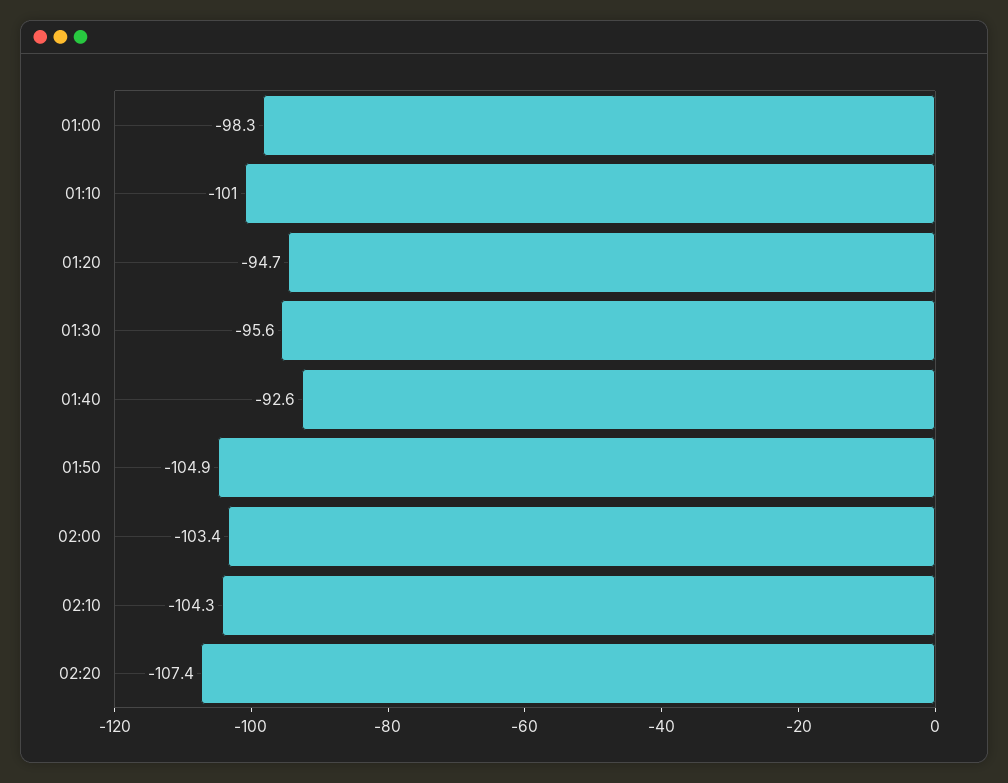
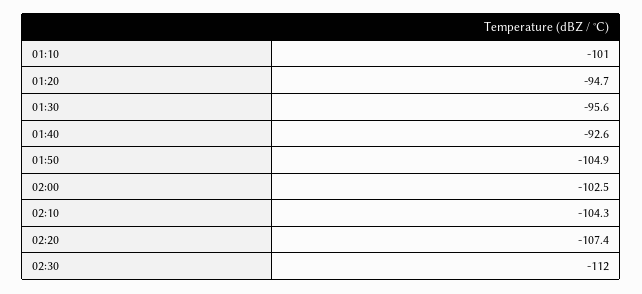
01:00: -98.3 -> none
02:00: -103.4 -> -102.5
02:30: none -> -112

